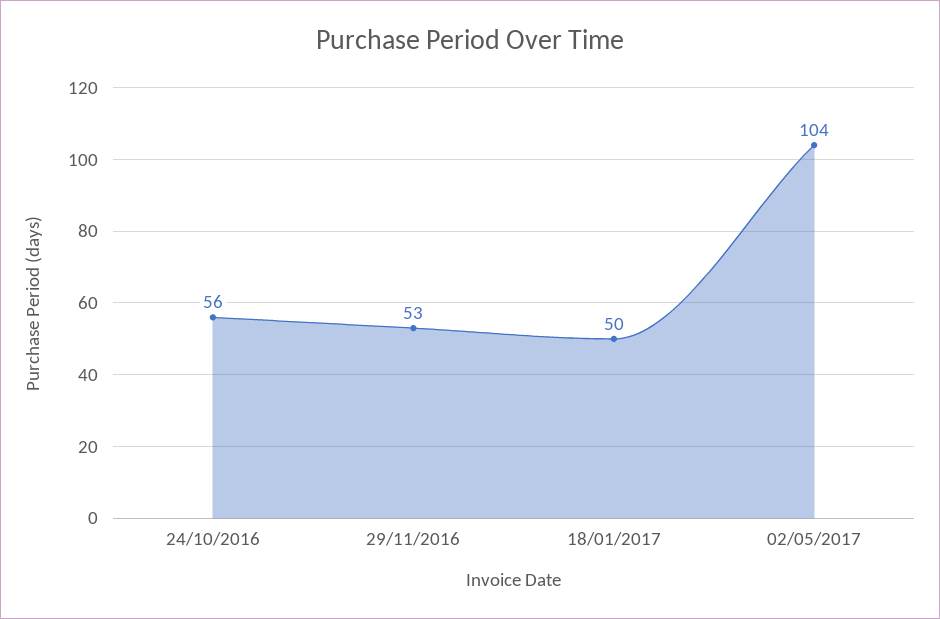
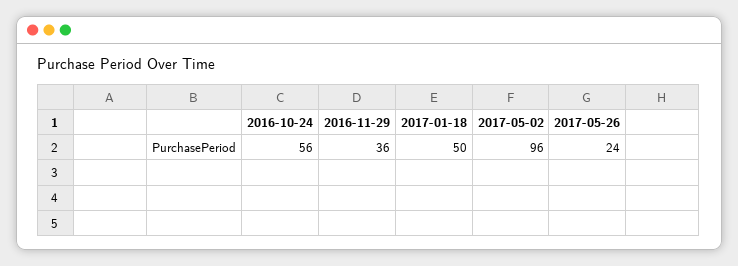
29/11/2016: 53 -> 36
02/05/2017: 104 -> 96
2017-05-26: none -> 24

